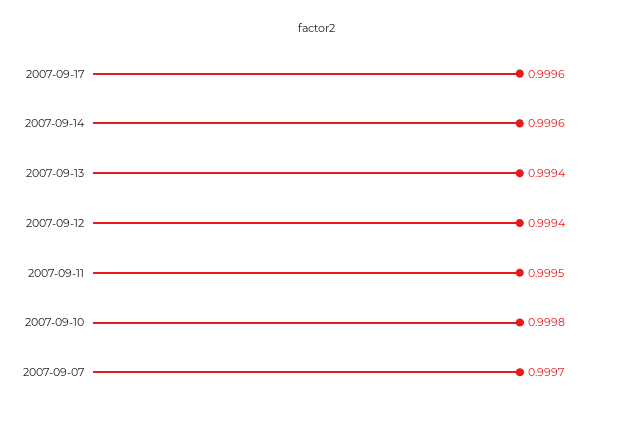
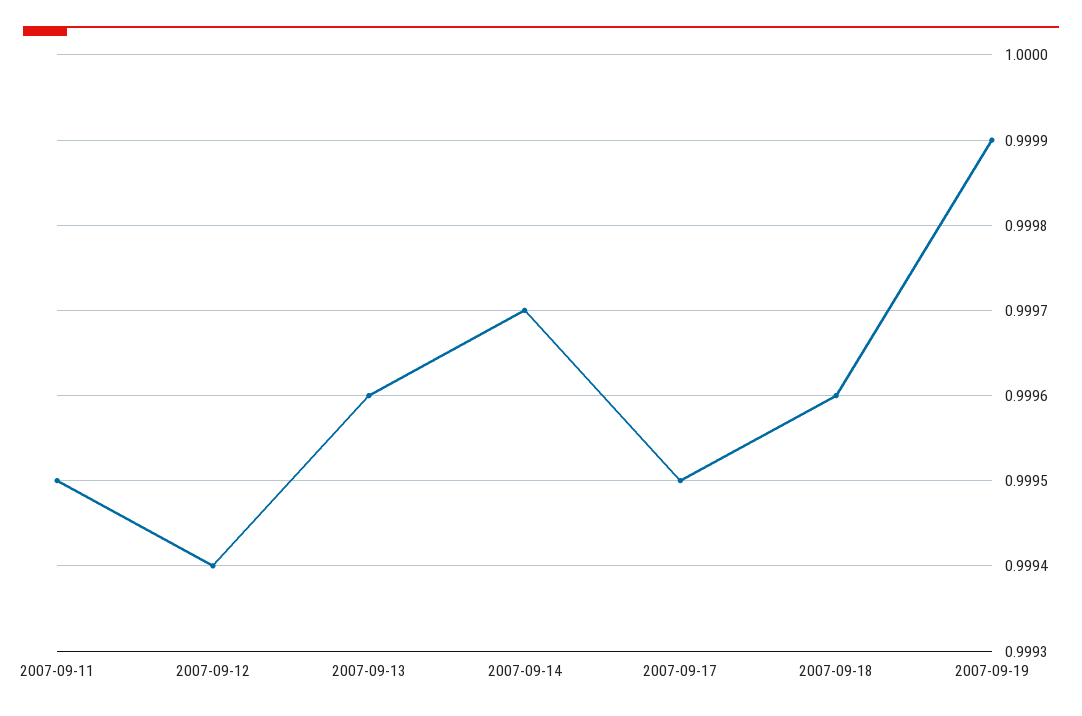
2007-09-17: 0.9996 -> 0.9995
2007-09-14: 0.9996 -> 0.9997
2007-09-13: 0.9994 -> 0.9996
2007-09-10: 0.9998 -> none
2007-09-07: 0.9997 -> none
2007-09-18: none -> 0.9996
2007-09-19: none -> 0.9999

